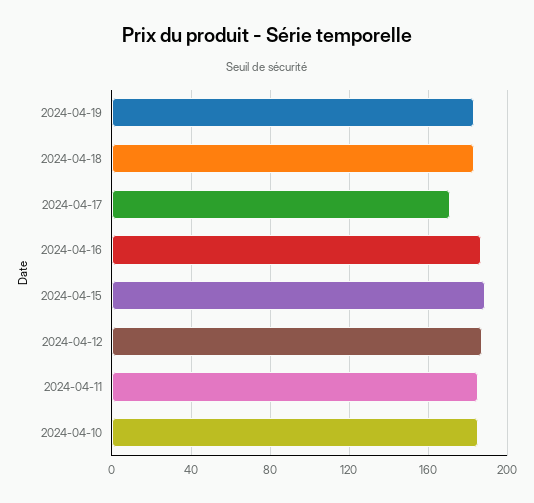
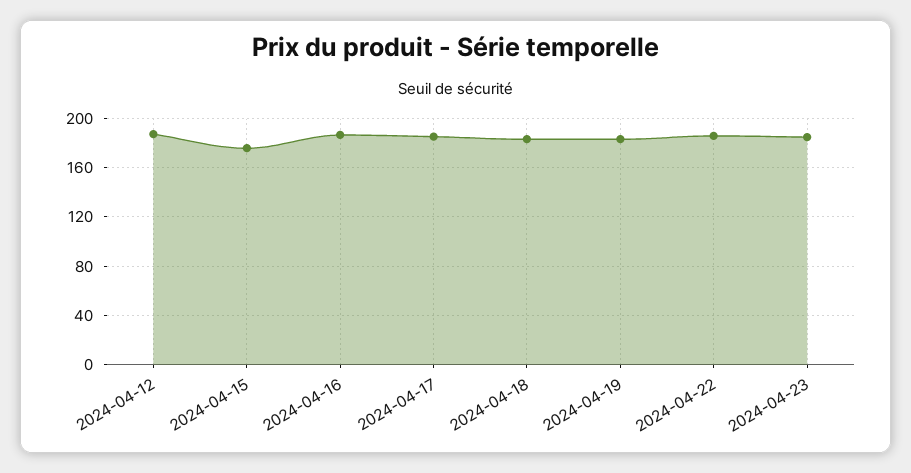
2024-04-17: 170 -> 185
2024-04-15: 190 -> 175
2024-04-11: 185 -> none
2024-04-10: 185 -> none
2024-04-22: none -> 185
2024-04-23: none -> 185

